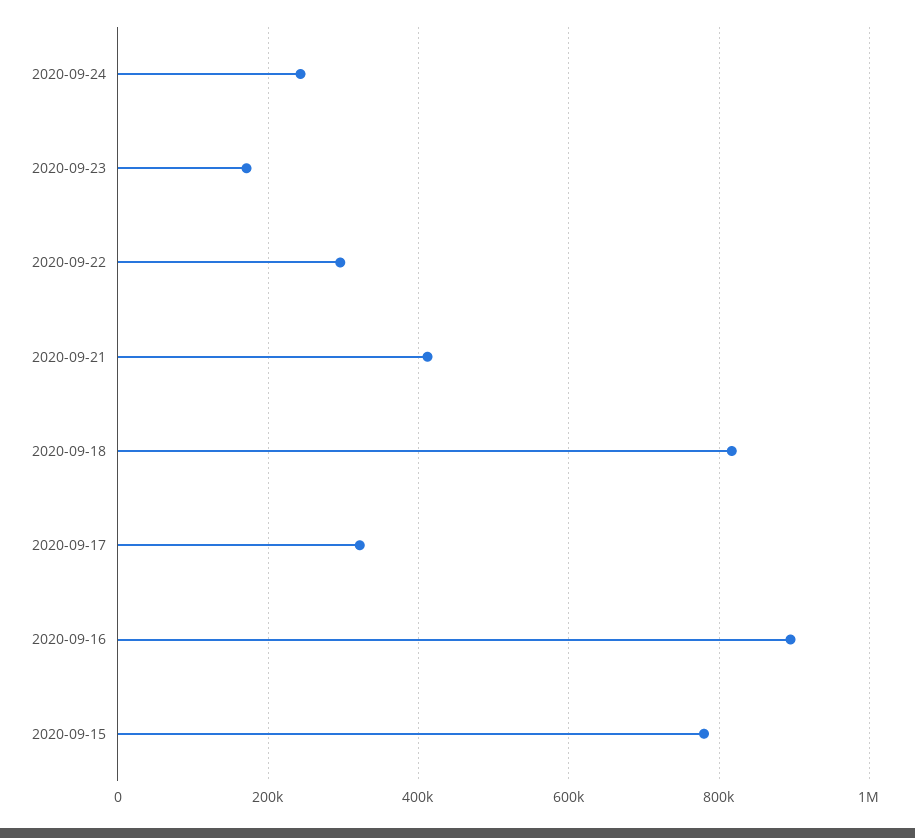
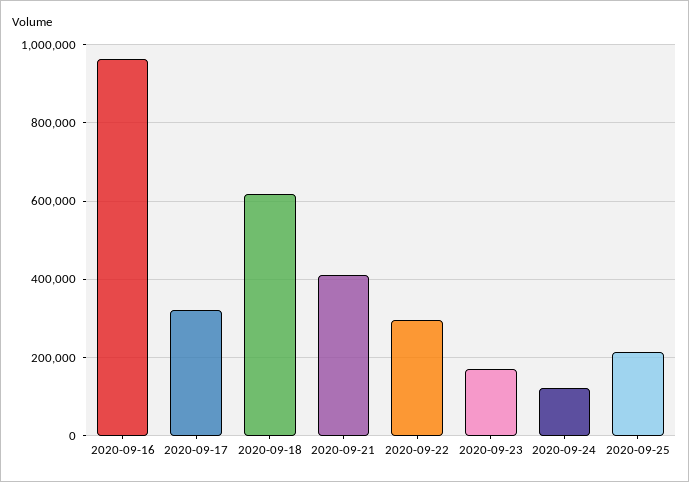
2020-09-24: 240000 -> 120000
2020-09-18: 820000 -> 620000
2020-09-16: 900000 -> 960000
2020-09-15: 780000 -> none
2020-09-25: none -> 220000

